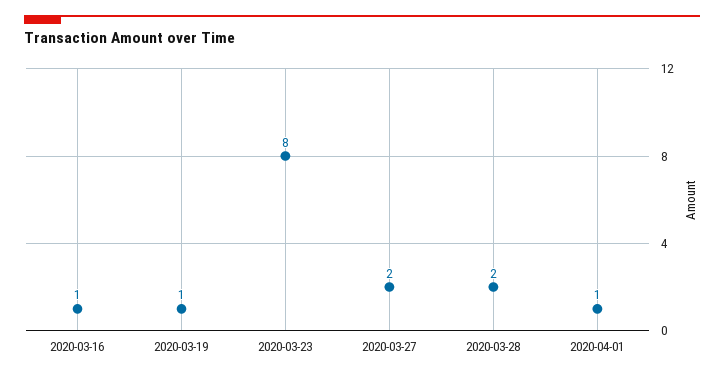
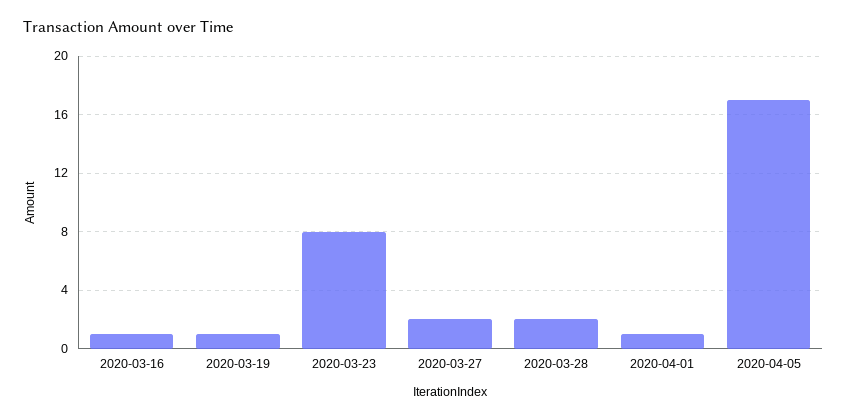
2020-04-05: none -> 17

